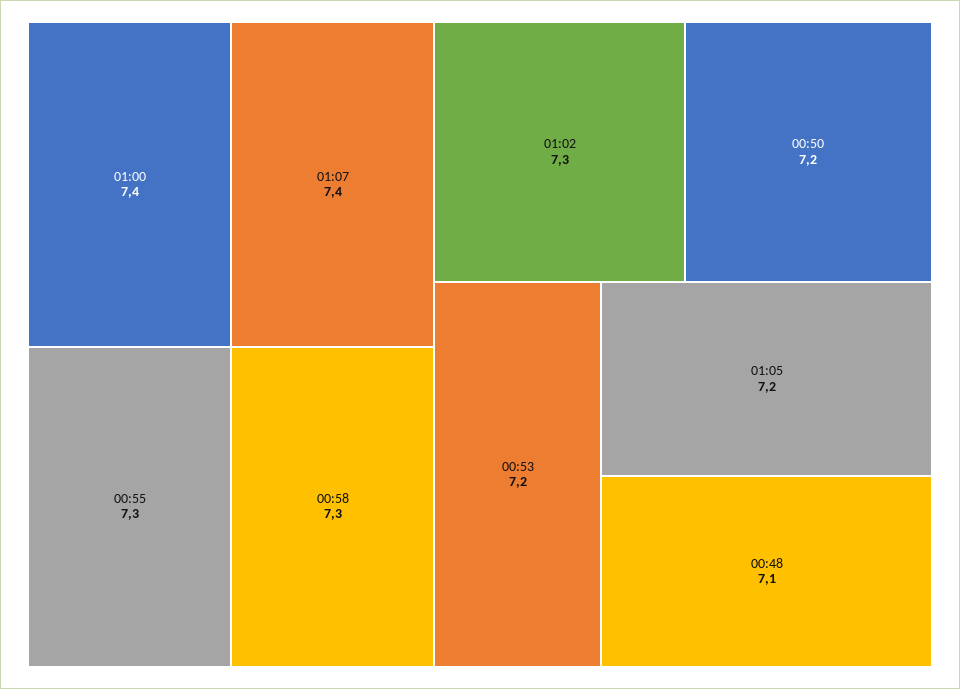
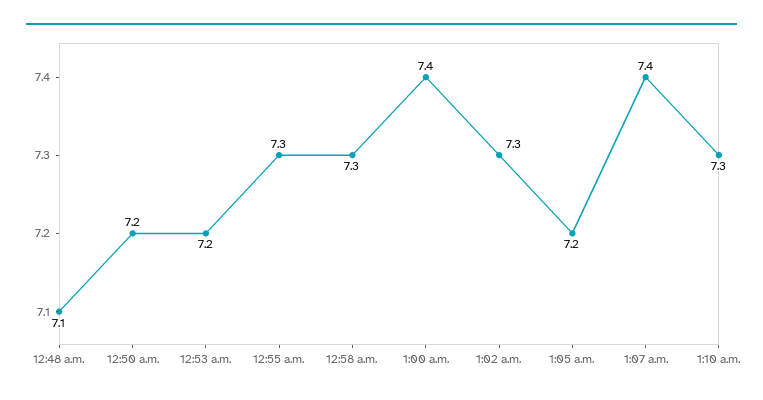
1:10 a.m.: none -> 7.3

